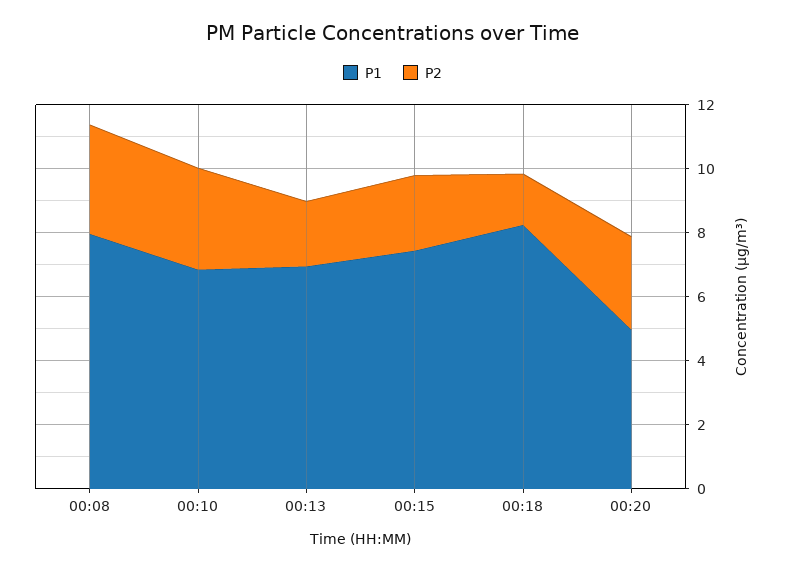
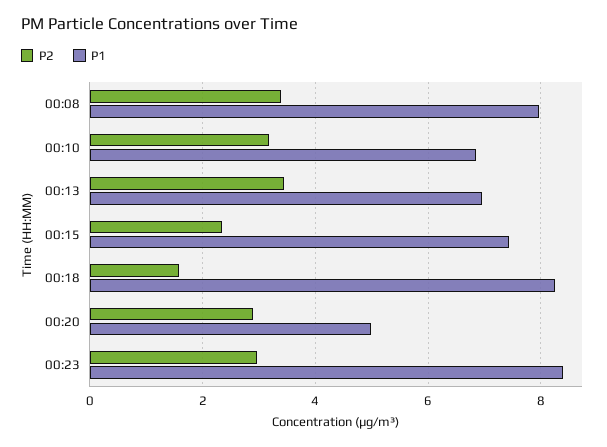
P2, 00:13: 2 -> 3.4
P2, 00:23: none -> 3
P1, 00:23: none -> 8.4

